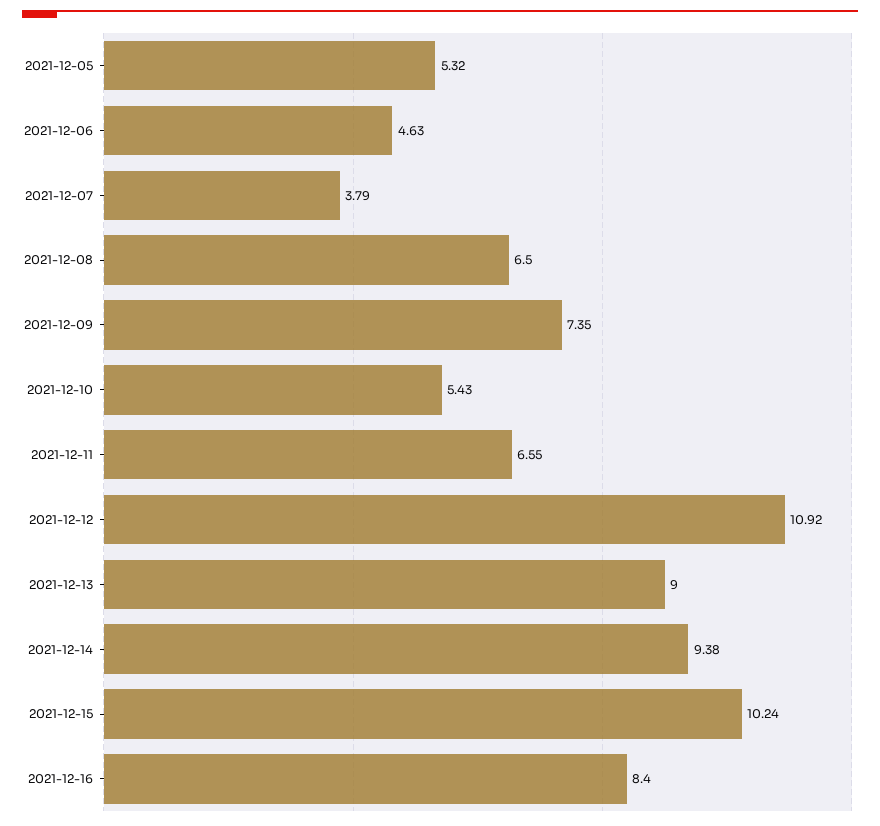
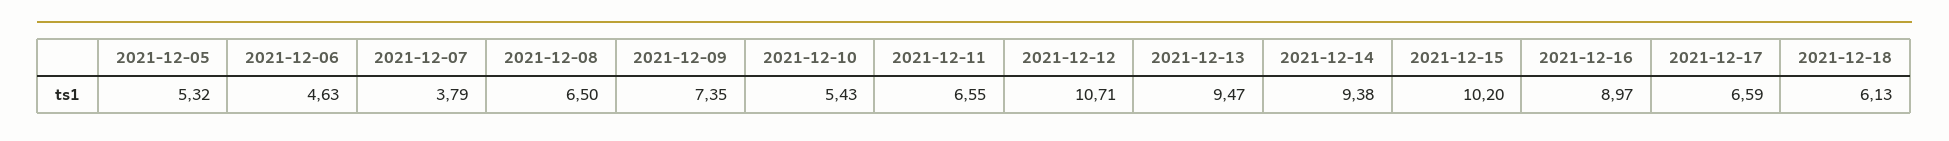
2021-12-12: 10.92 -> 10.71
2021-12-13: 9 -> 9.47
2021-12-15: 10.24 -> 10.2
2021-12-16: 8.4 -> 8.97
2021-12-17: none -> 6.59
2021-12-18: none -> 6.13

